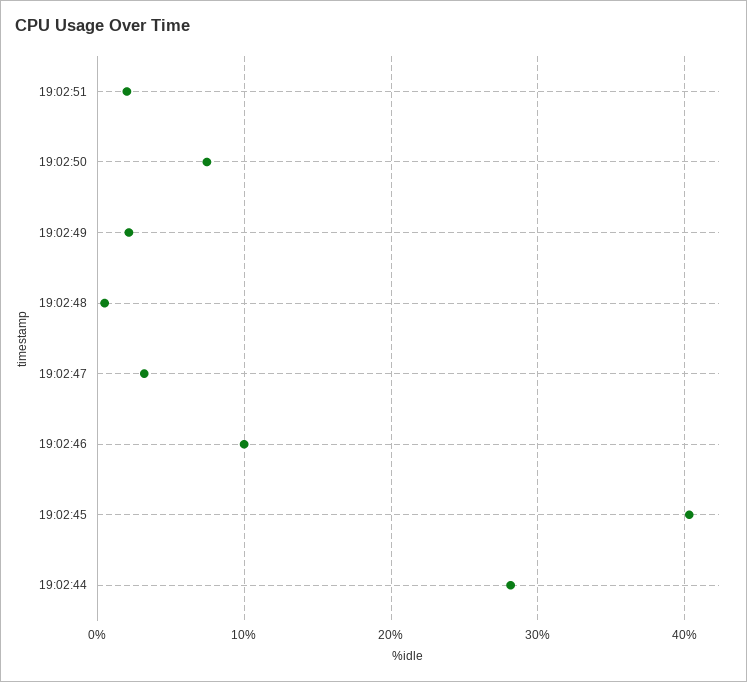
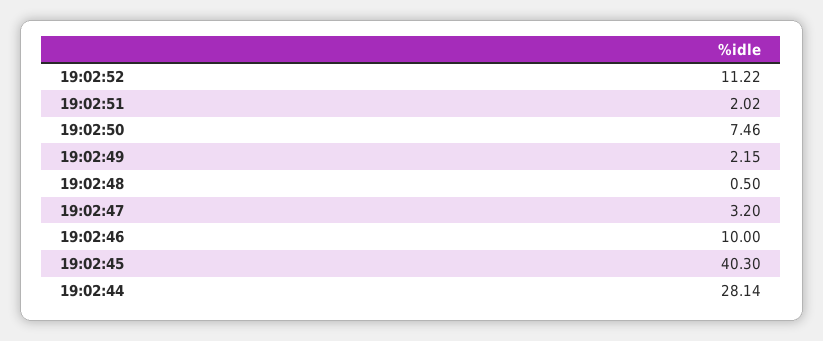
19:02:52: none -> 11.22

